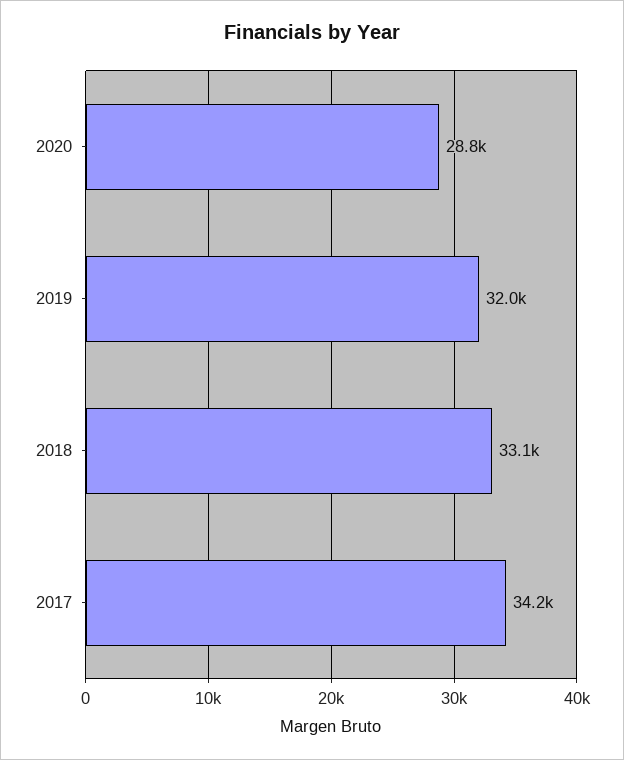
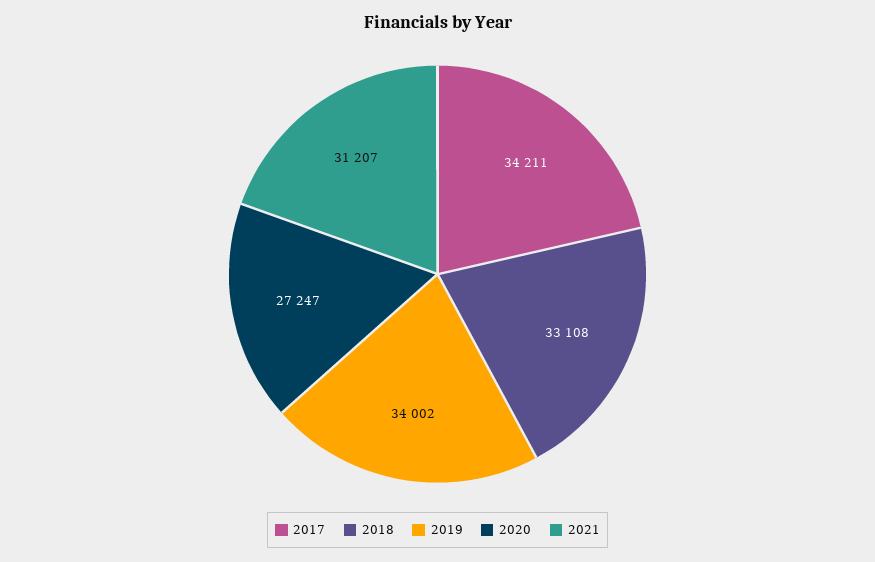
2020: 28800 -> 27247
2019: 32000 -> 34002
2021: none -> 31207

